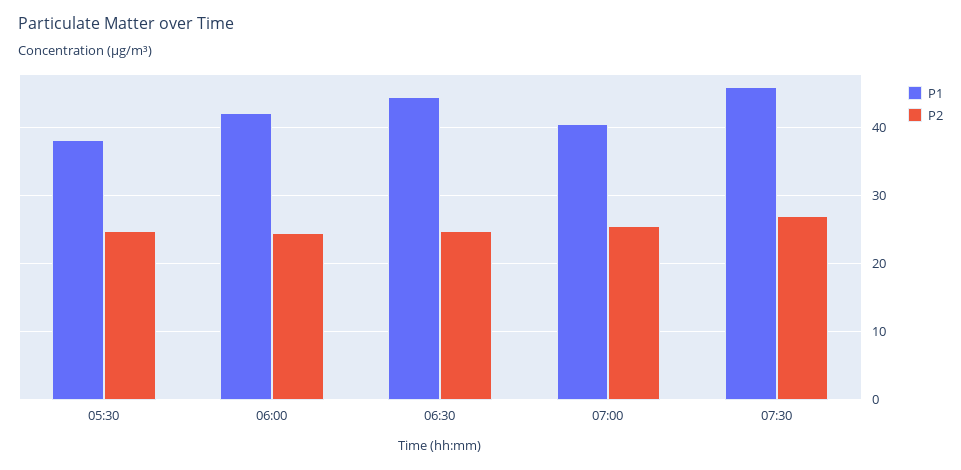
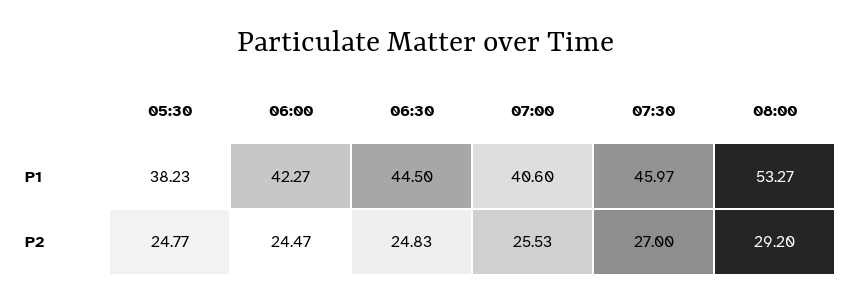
P1, 08:00: none -> 53.27
P2, 08:00: none -> 29.2

